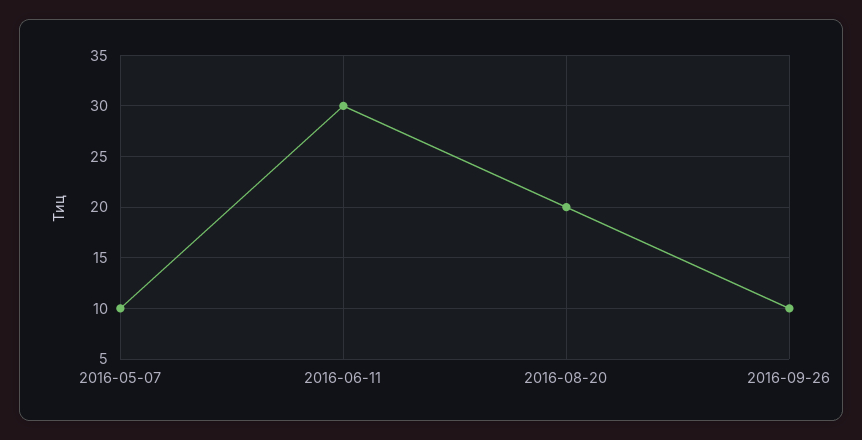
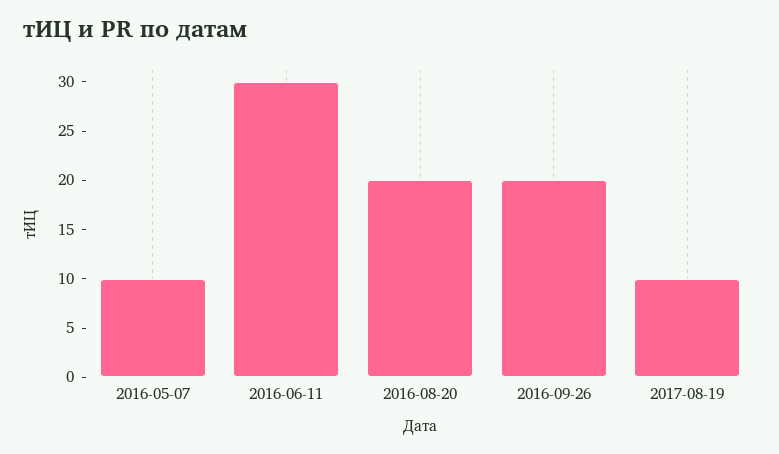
2016-09-26: 10 -> 20
2017-08-19: none -> 10

